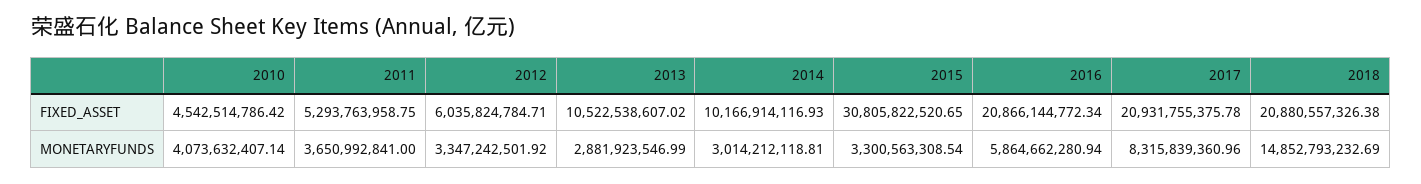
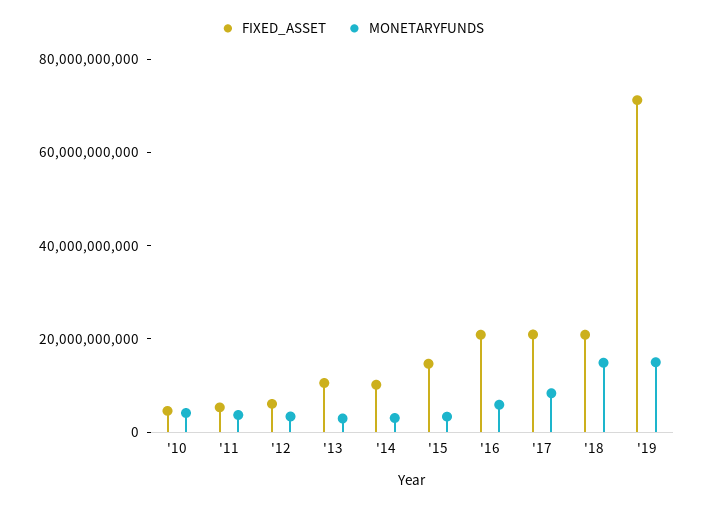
FIXED_ASSET, 2015: 30805822520.65 -> 15000000000
FIXED_ASSET, '19: none -> 70000000000
MONETARYFUNDS, '19: none -> 15000000000

